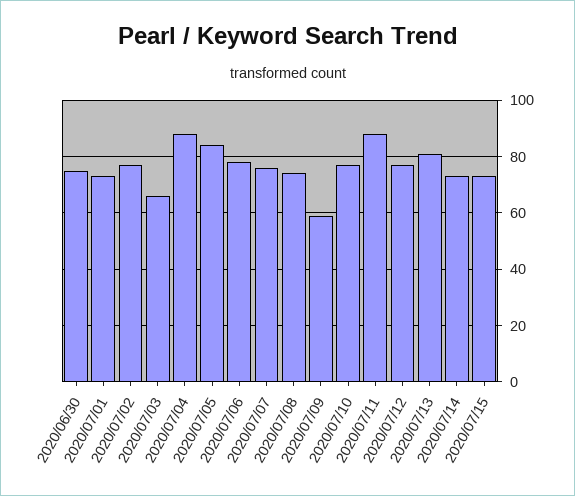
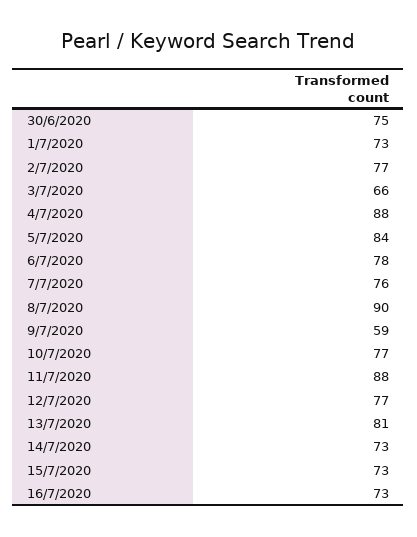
2020/07/08: 75 -> 90
16/7/2020: none -> 73

